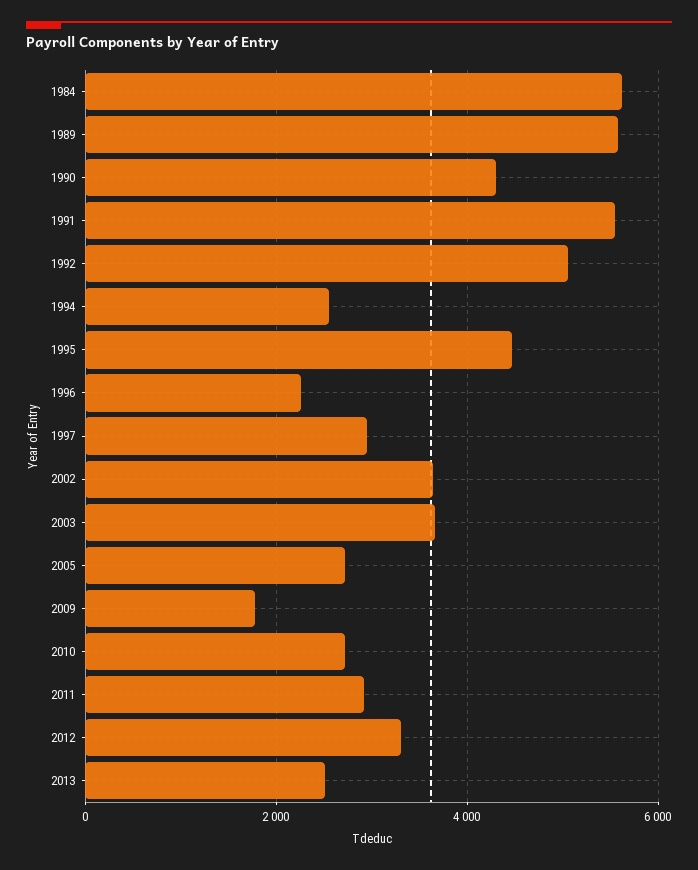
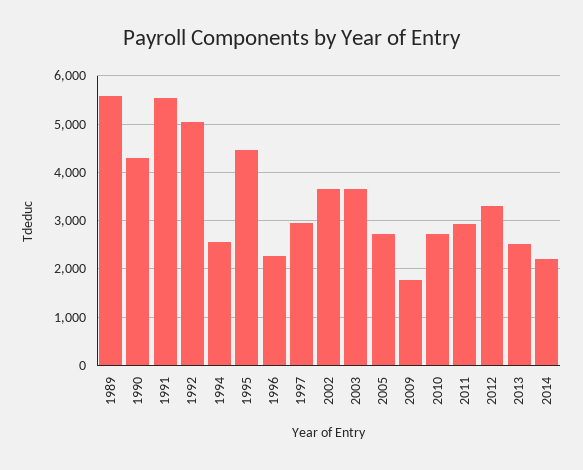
1984: 5600 -> none
2014: none -> 2200

